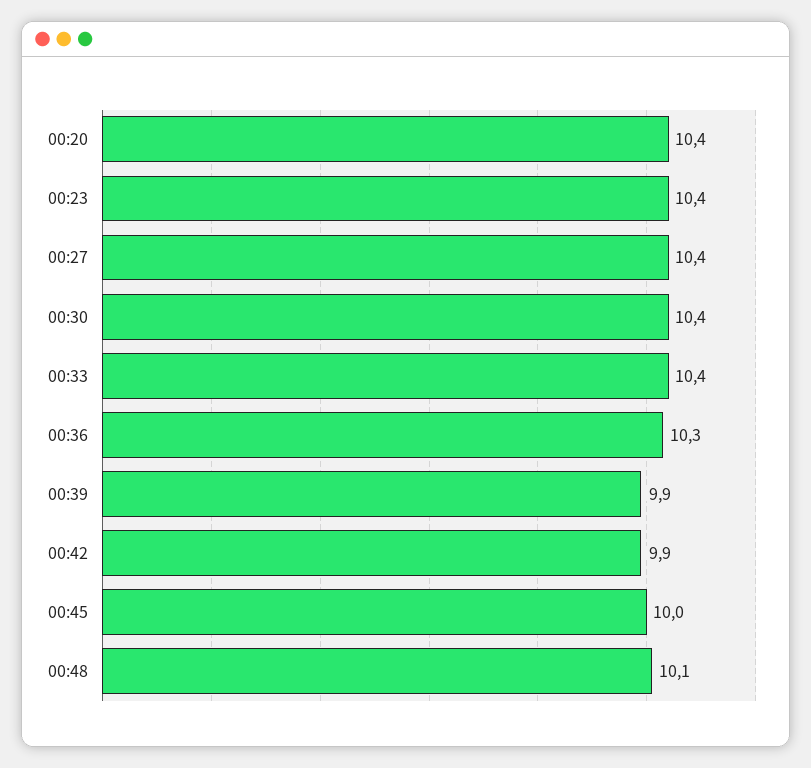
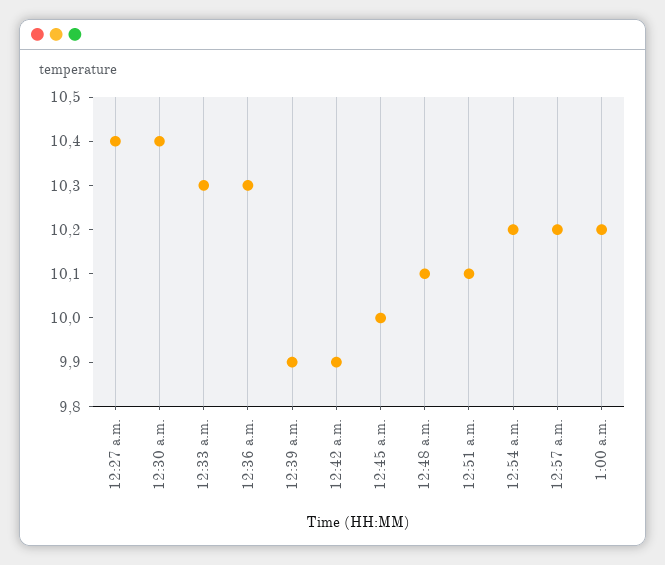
00:20: 10.4 -> none
00:23: 10.4 -> none
00:33: 10.4 -> 10.3
12:51 a.m.: none -> 10.1
12:54 a.m.: none -> 10.2
12:57 a.m.: none -> 10.2
1:00 a.m.: none -> 10.2

